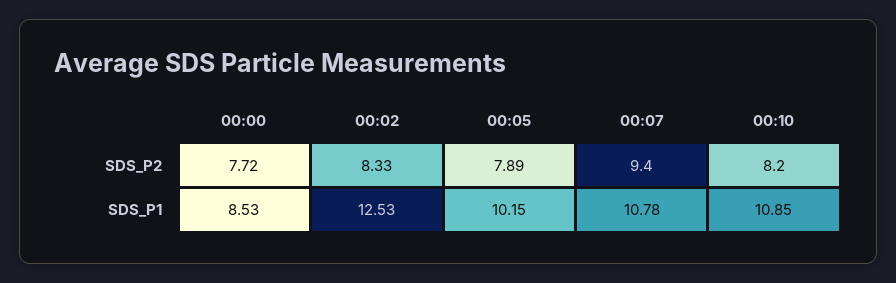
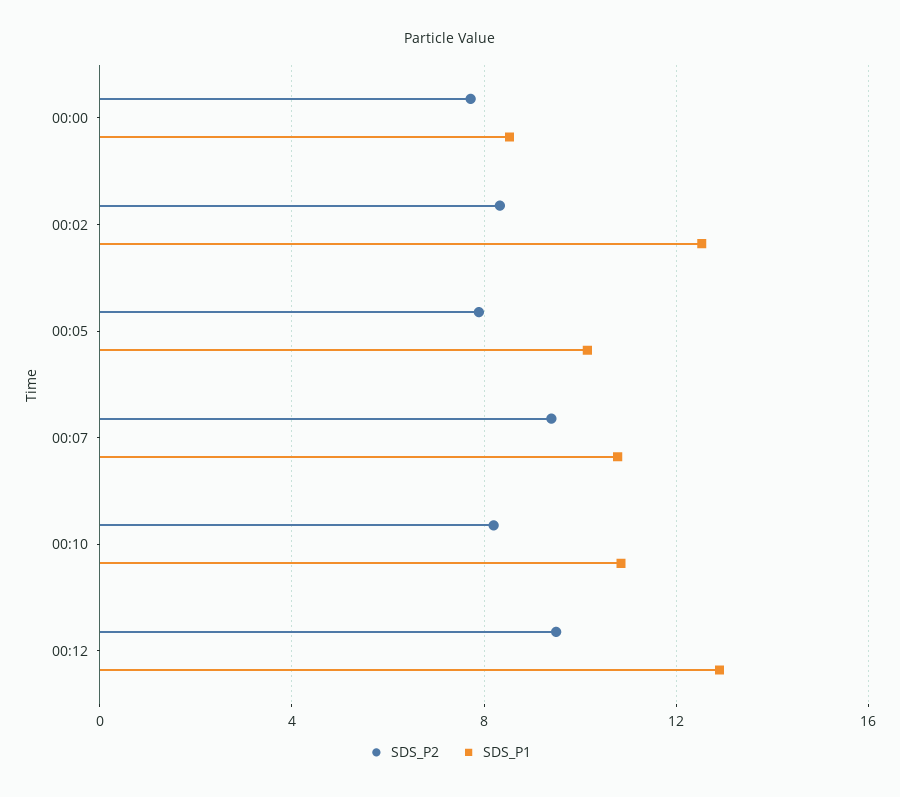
SDS_P2, 00:12: none -> 9.5
SDS_P1, 00:12: none -> 13

